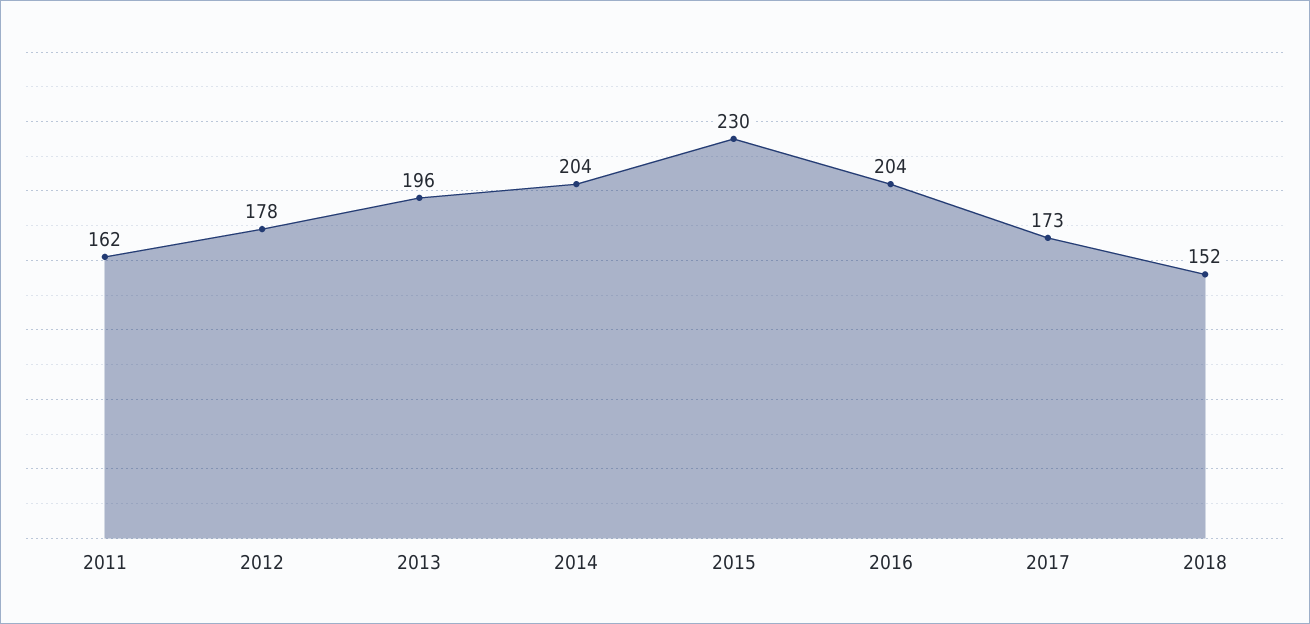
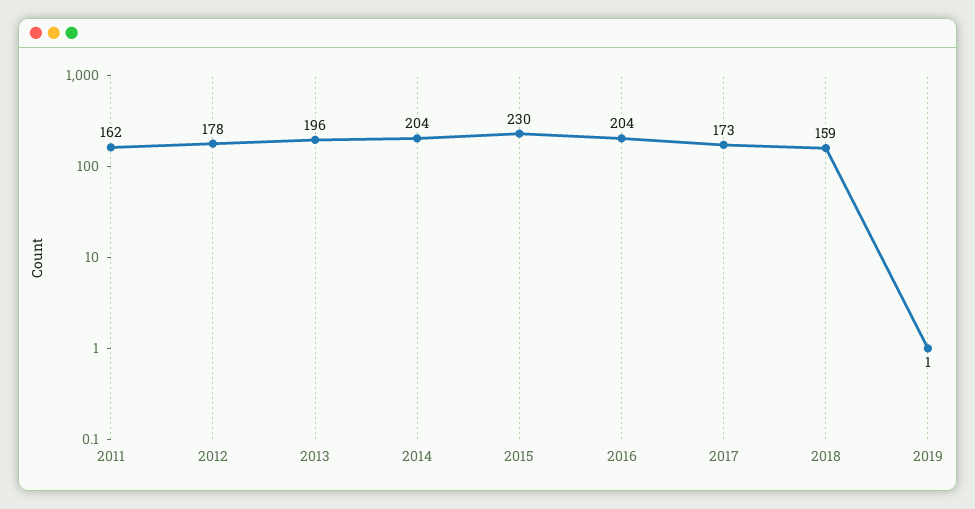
2018: 152 -> 159
2019: none -> 1

